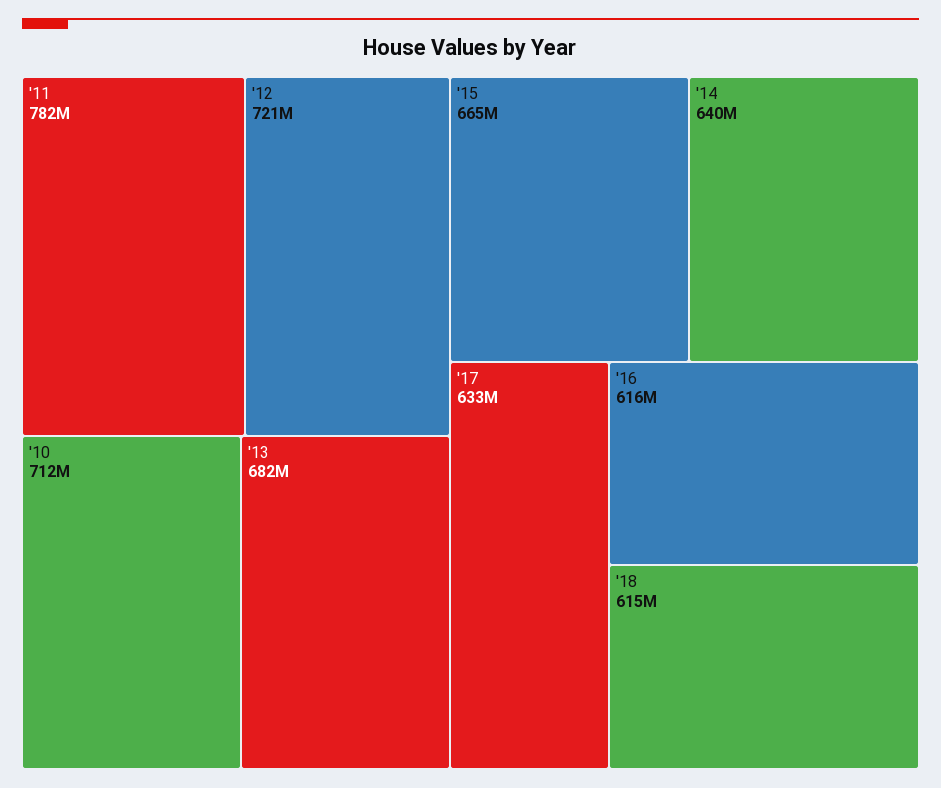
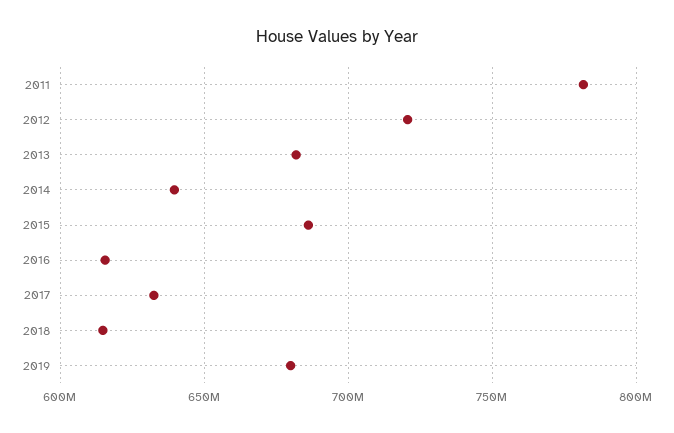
'10: 712000000 -> none
'15: 665000000 -> 685000000
2019: none -> 680000000

